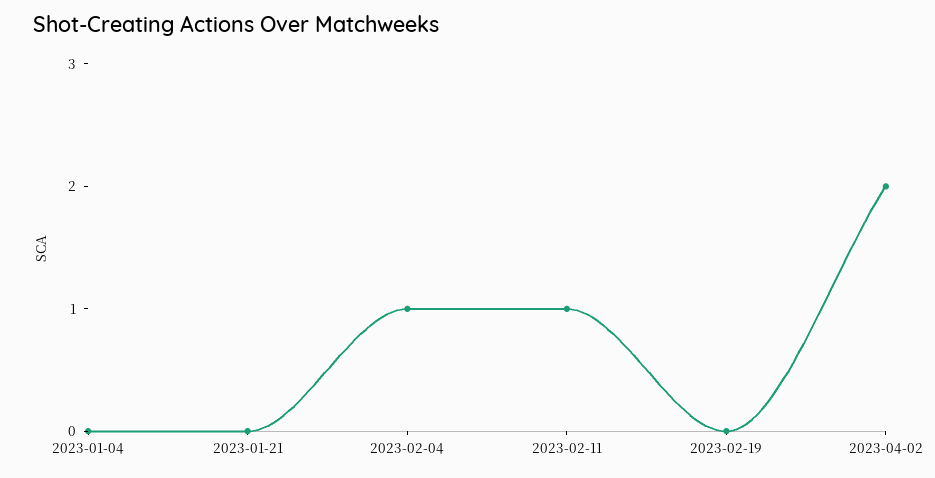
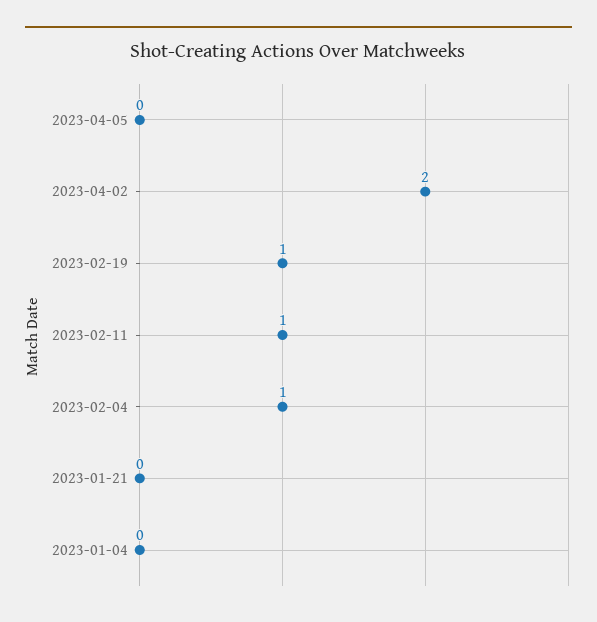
2023-02-19: 0 -> 1
2023-04-05: none -> 0

